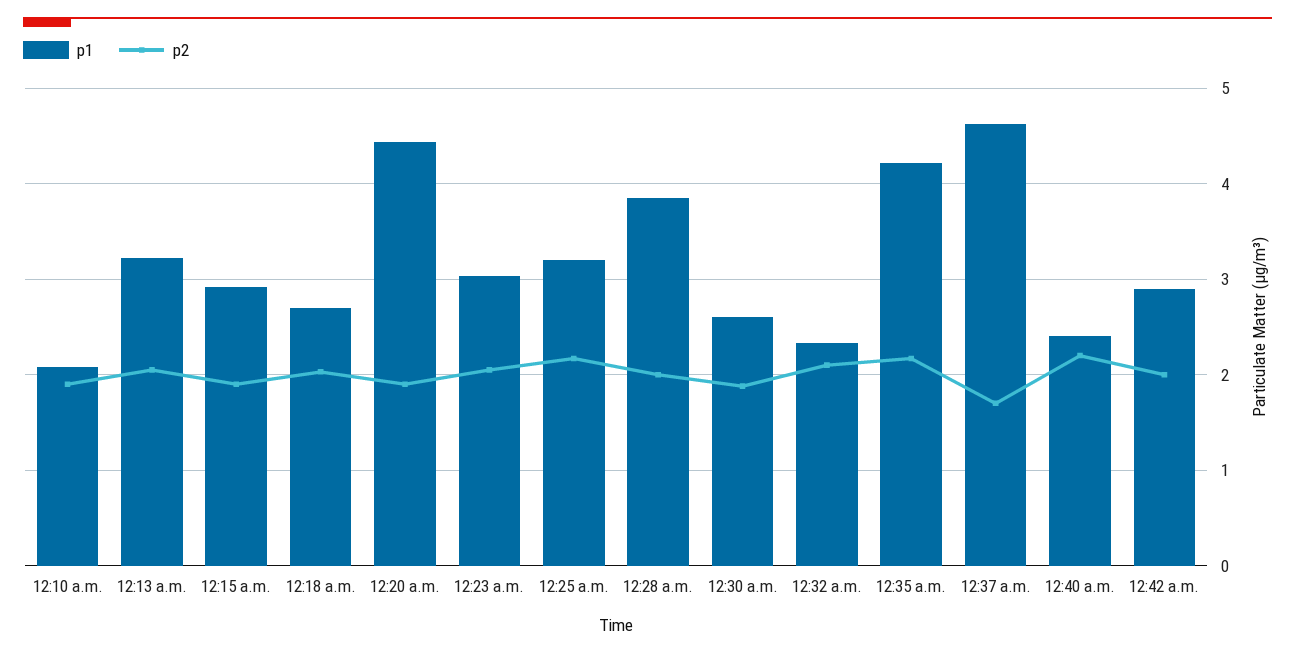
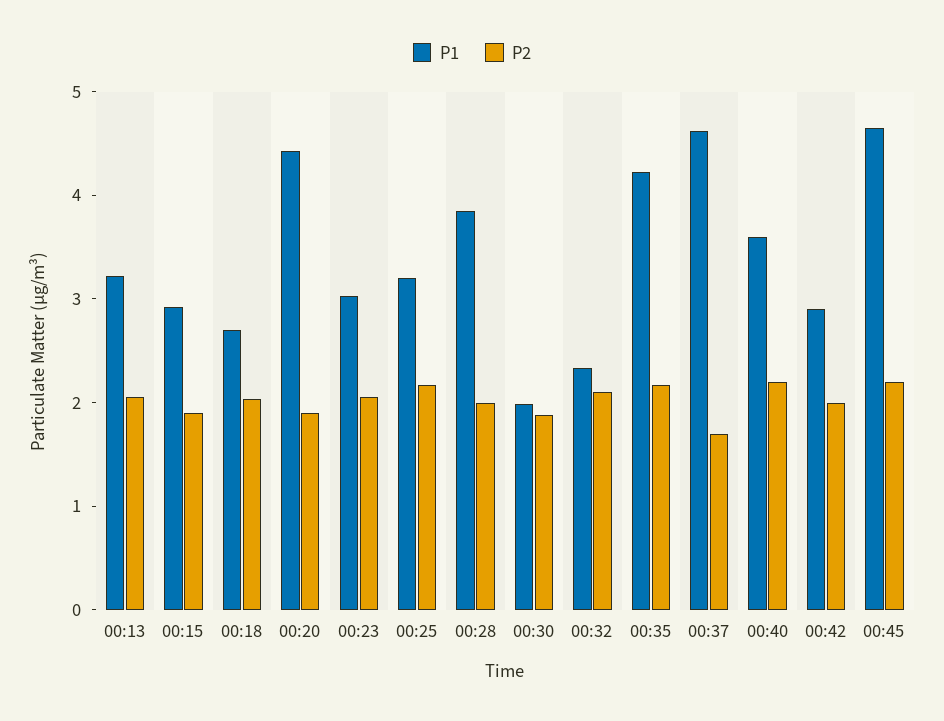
p1, 12:10 a.m.: 2.1 -> none
p2, 12:10 a.m.: 1.9 -> none
p1, 12:30 a.m.: 2.6 -> 2
p1, 12:40 a.m.: 2.4 -> 3.6
p1, 00:45: none -> 4.6
p2, 00:45: none -> 2.2

